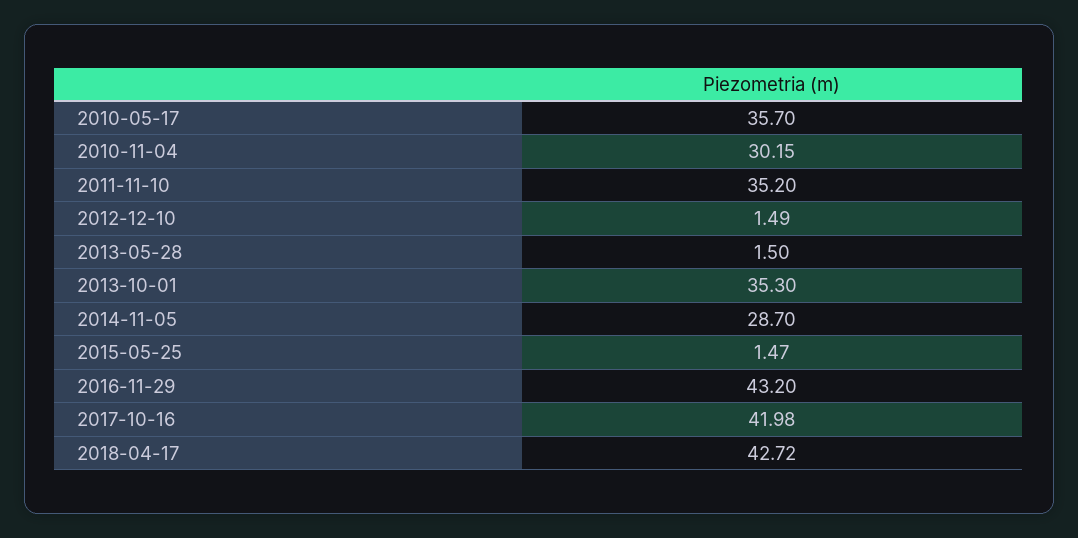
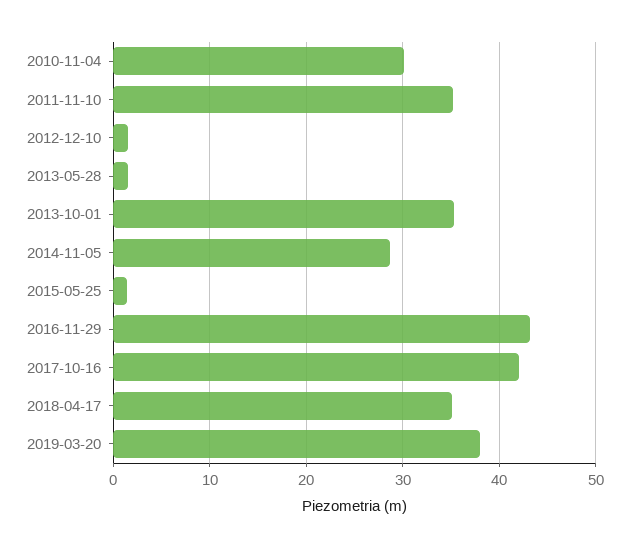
2010-05-17: 35.7 -> none
2018-04-17: 42.72 -> 35
2019-03-20: none -> 38

